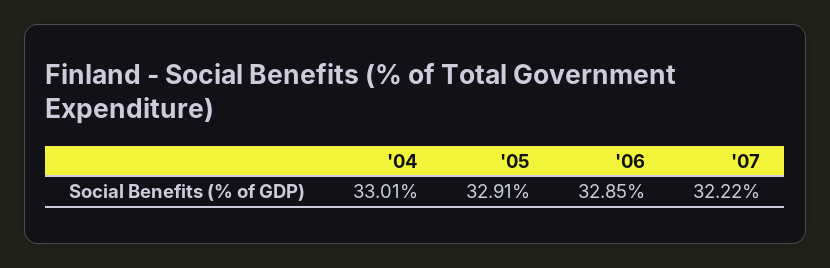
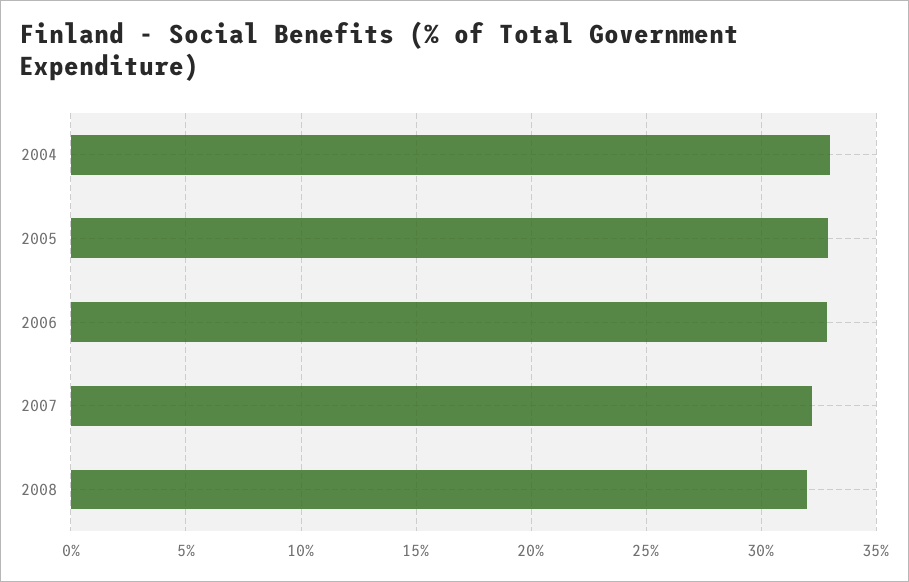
2008: none -> 32

